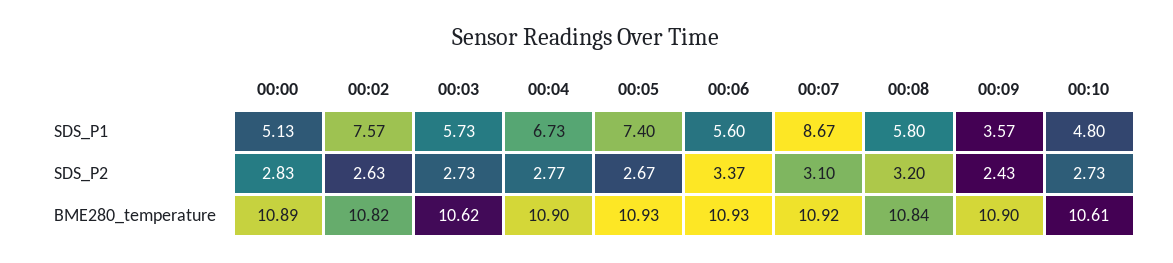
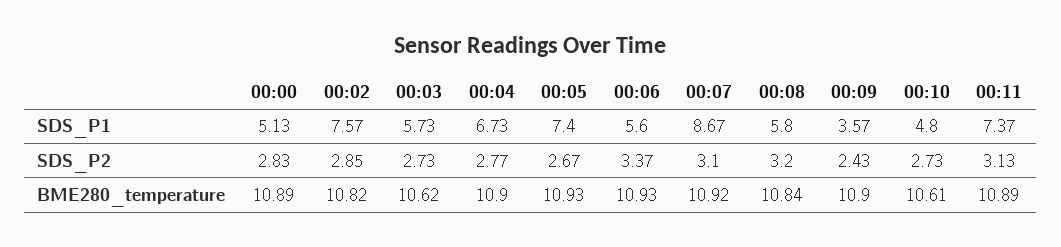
00:02, SDS_P2: 2.63 -> 2.85
00:11, SDS_P1: none -> 7.37
00:11, SDS_P2: none -> 3.13
00:11, BME280_temperature: none -> 10.89

